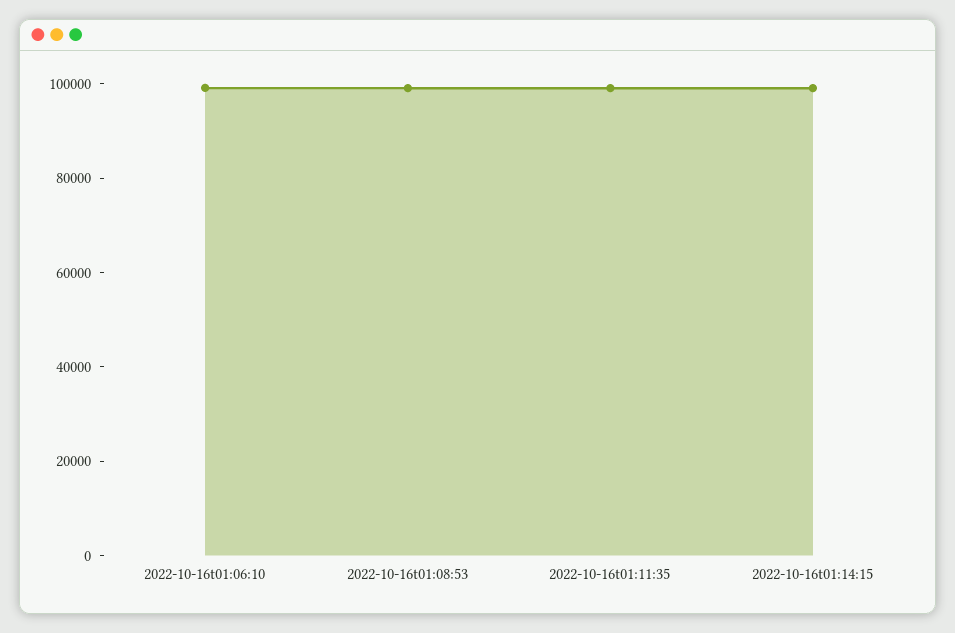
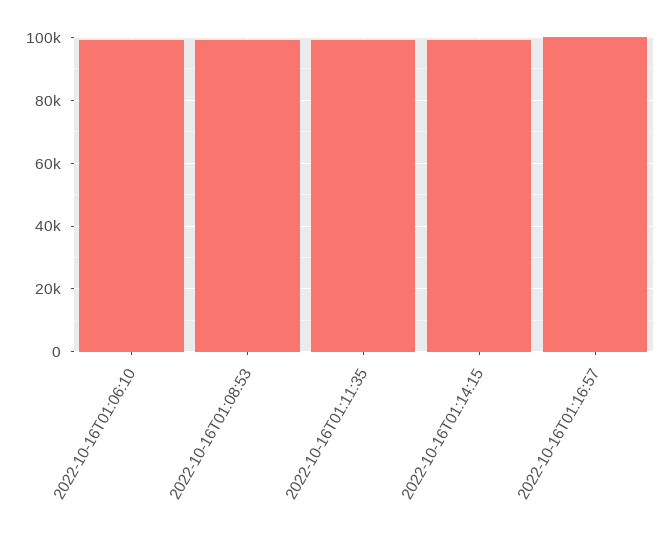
2022-10-16T01:16:57: none -> 100000

